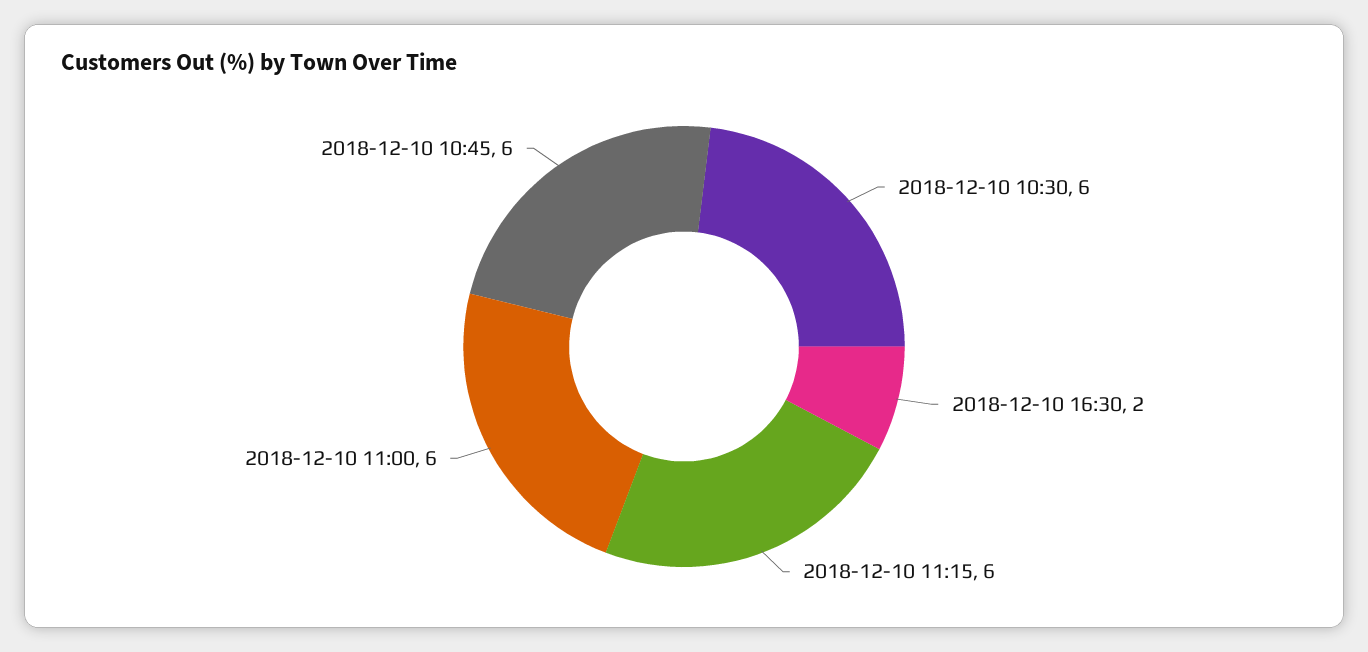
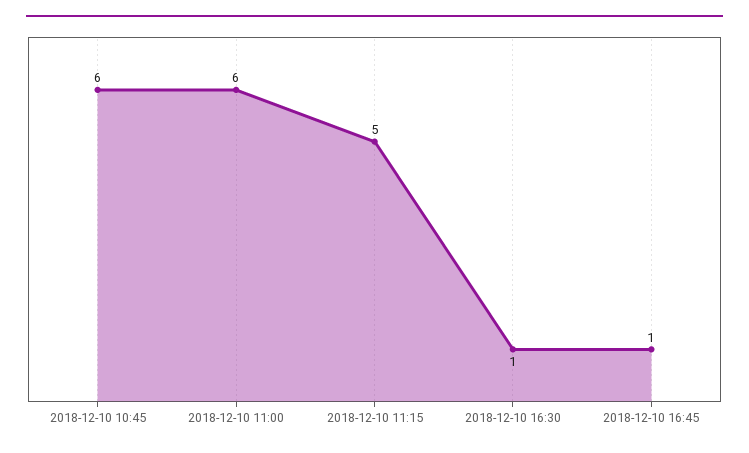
2018-12-10 10:30: 6 -> none
2018-12-10 16:30: 2 -> 1
2018-12-10 11:15: 6 -> 5
2018-12-10 16:45: none -> 1

